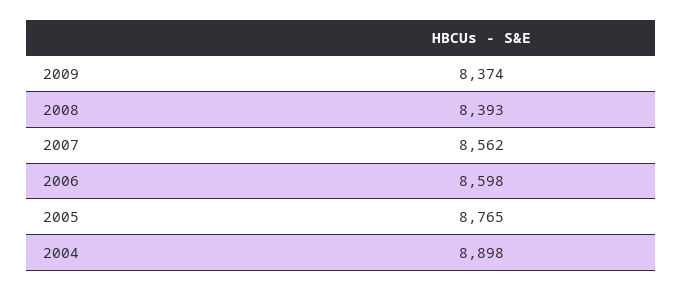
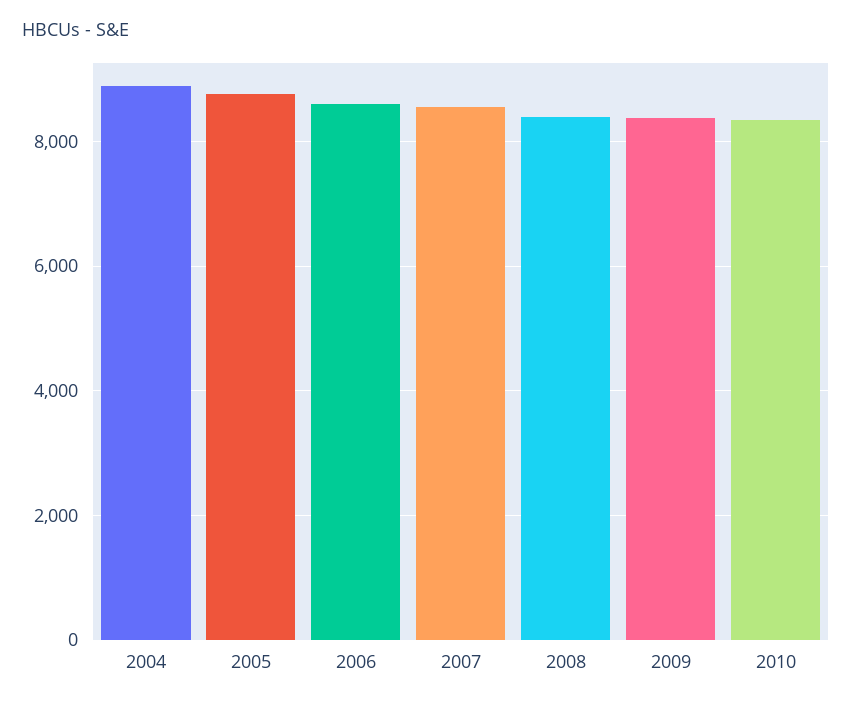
2010: none -> 8400

